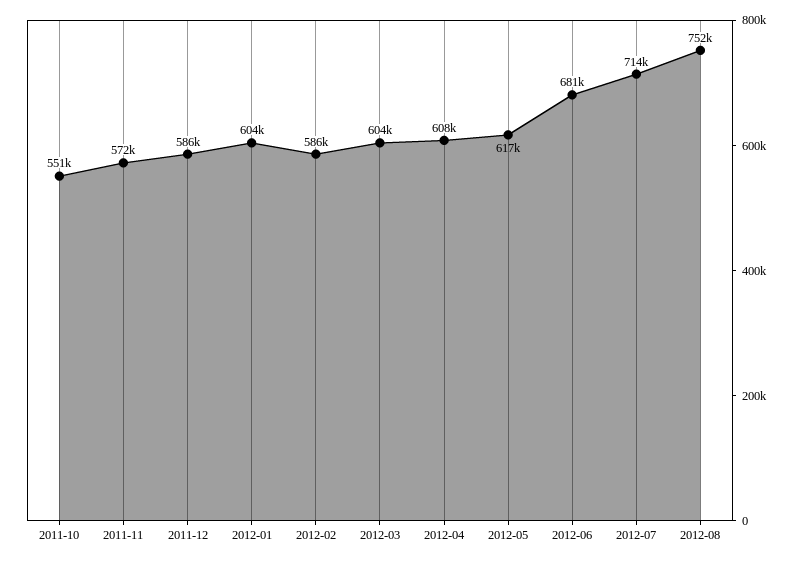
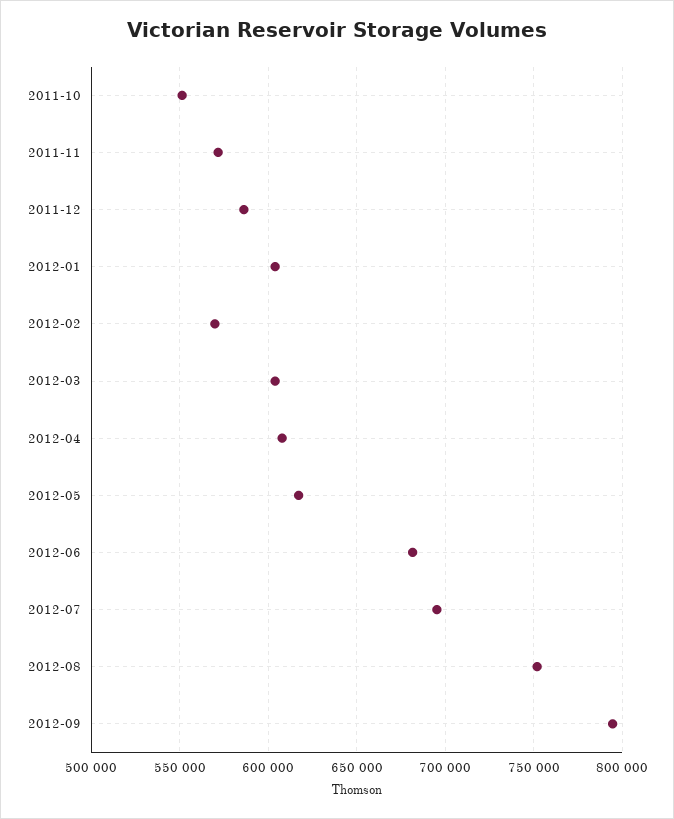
2012-02: 586000 -> 570000
2012-07: 714000 -> 695000
2012-09: none -> 795000

